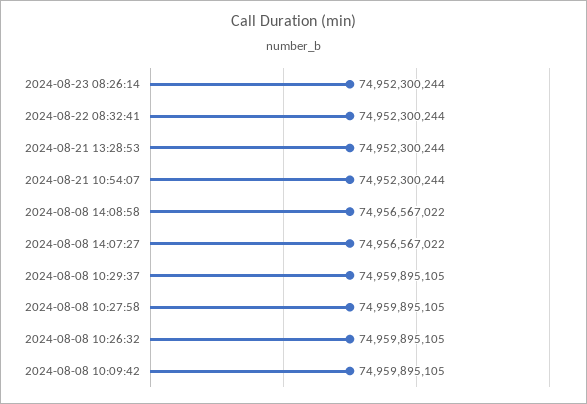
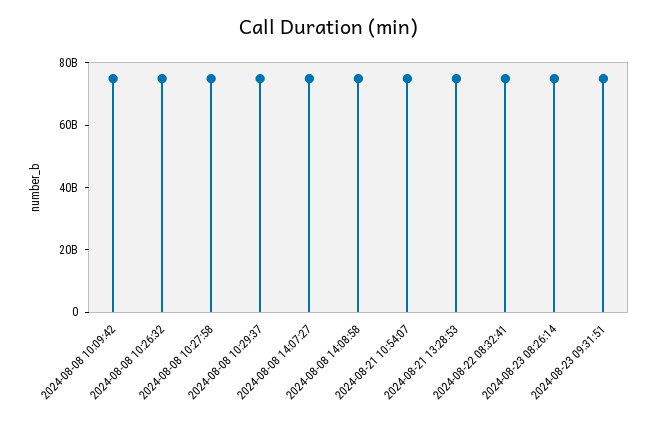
2024-08-23 09:31:51: none -> 75000000000

